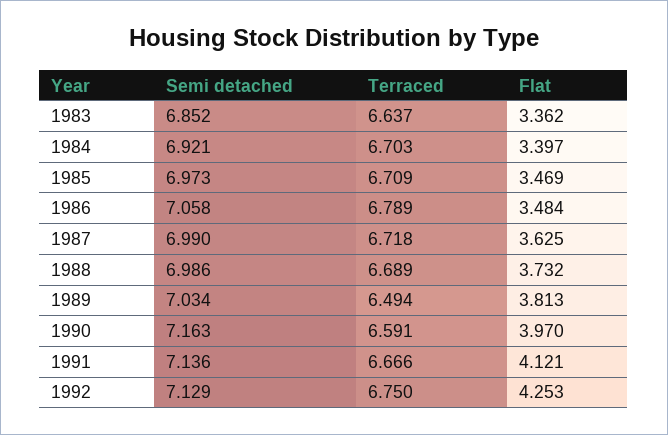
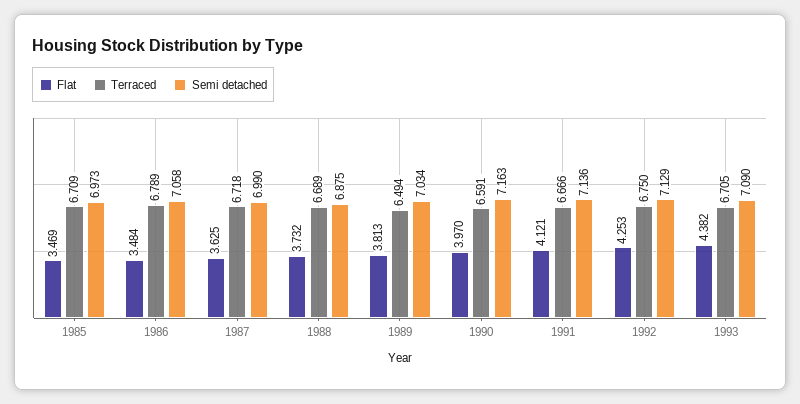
Semi detached, 1983: 6.852 -> none
Terraced, 1983: 6.637 -> none
Flat, 1983: 3.362 -> none
Semi detached, 1984: 6.921 -> none
Terraced, 1984: 6.703 -> none
Flat, 1984: 3.397 -> none
Semi detached, 1988: 6.986 -> 6.875
Flat, 1993: none -> 4.382
Terraced, 1993: none -> 6.705
Semi detached, 1993: none -> 7.09

